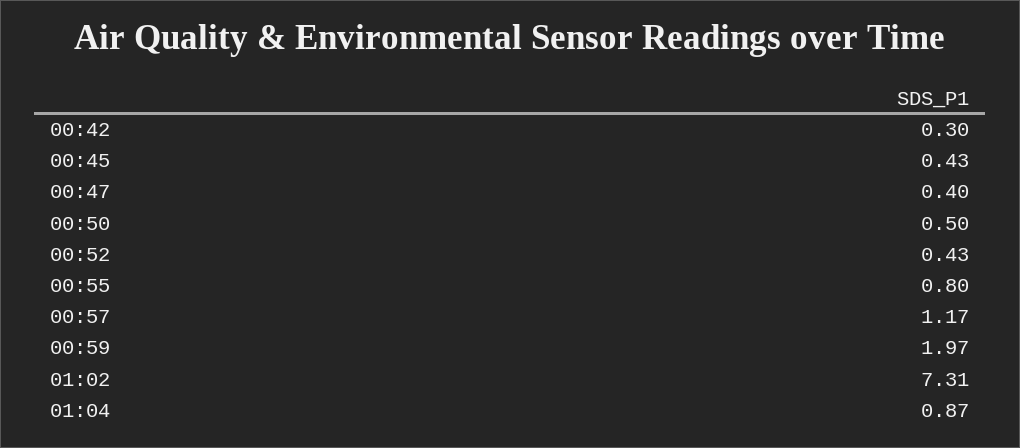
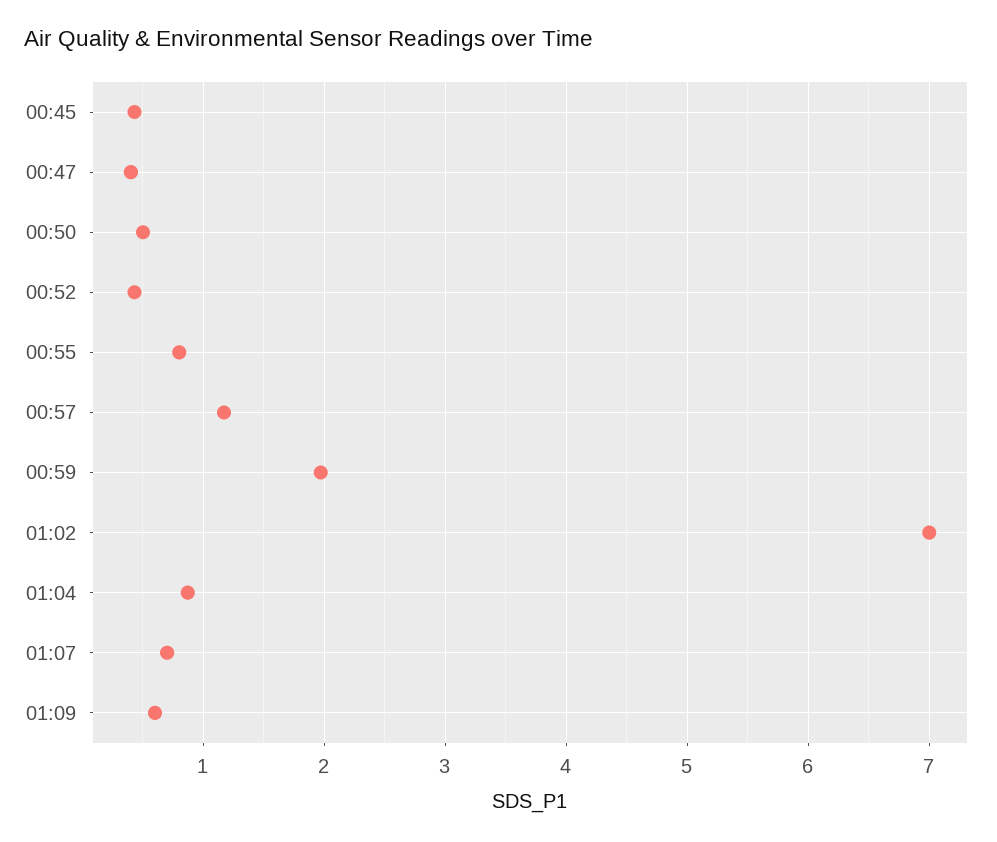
00:42: 0.3 -> none
01:02: 7.31 -> 7
01:07: none -> 0.7
01:09: none -> 0.6

